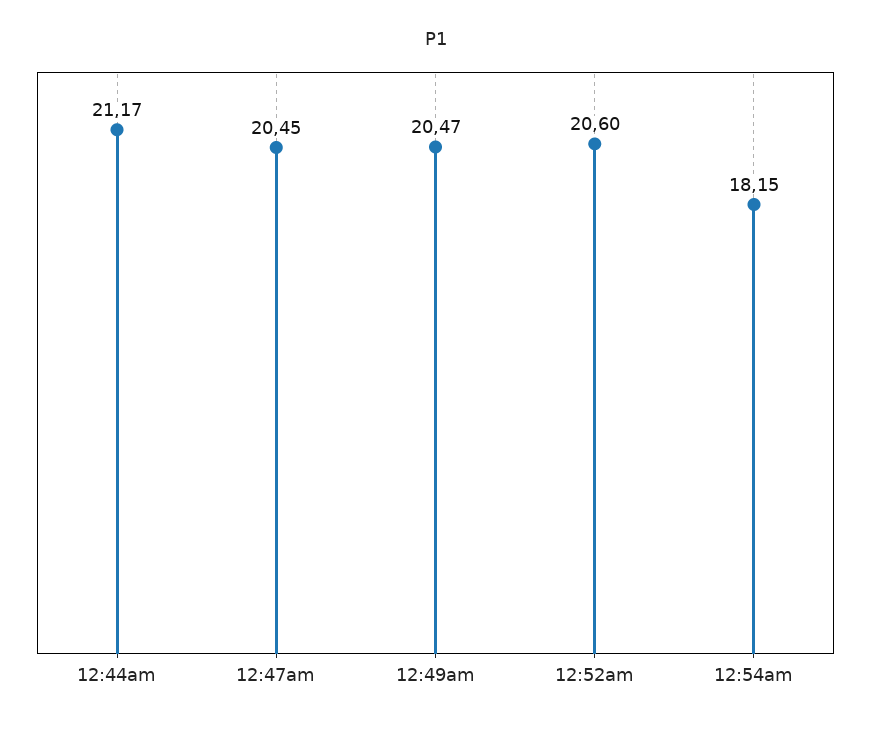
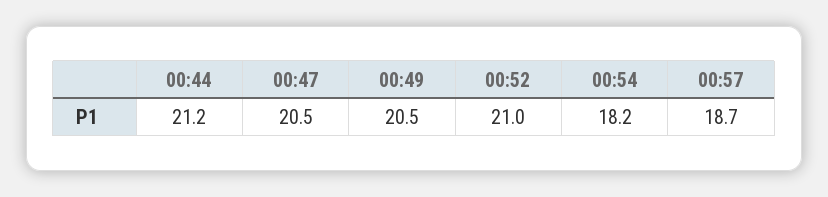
12:52am: 20.6 -> 21
00:57: none -> 18.7

